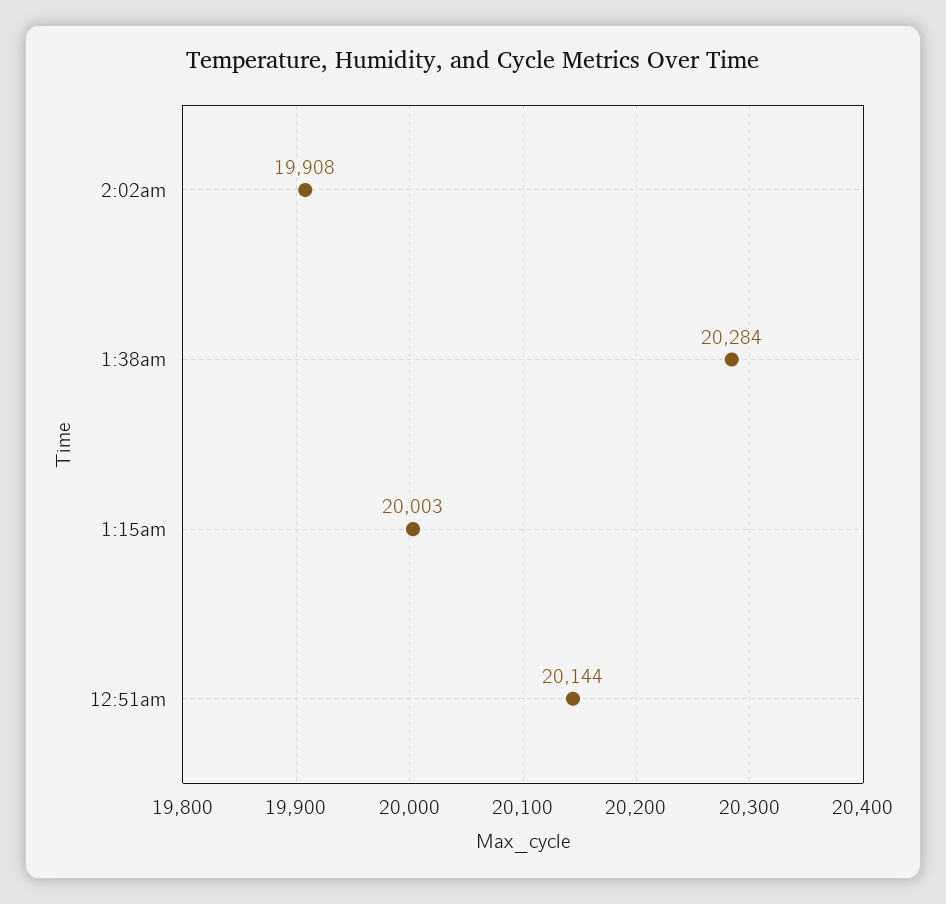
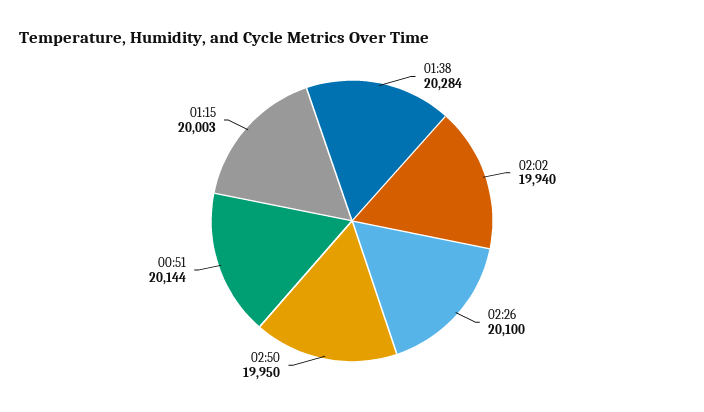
2:02am: 19908 -> 19940
02:26: none -> 20100
02:50: none -> 19950

